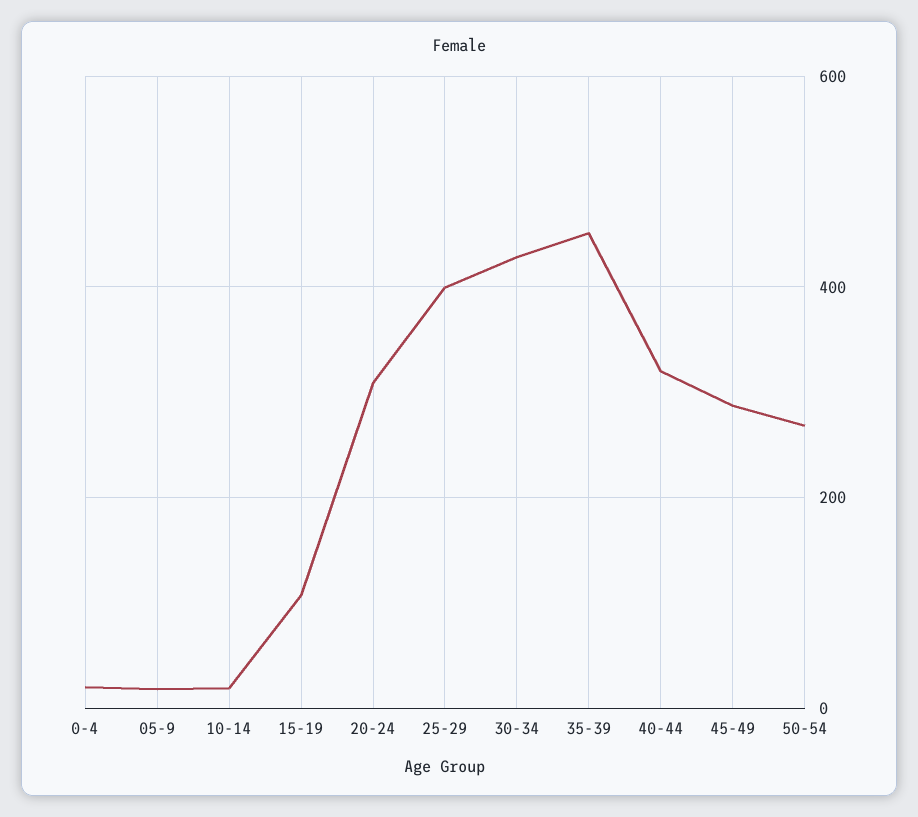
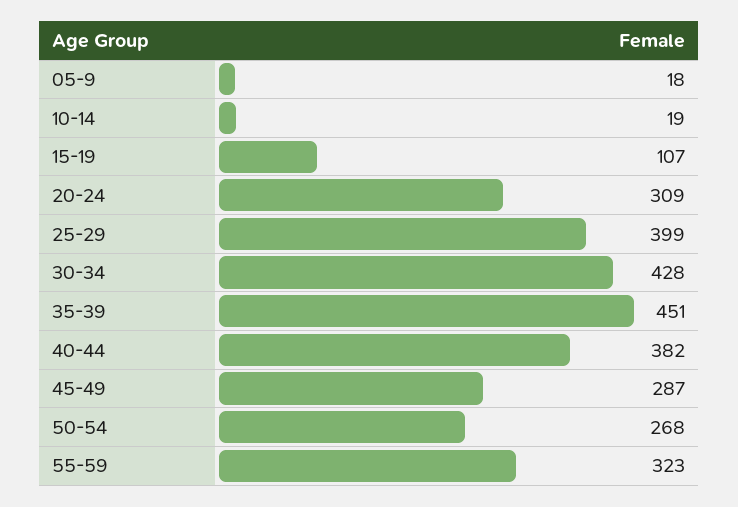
0-4: 20 -> none
40-44: 320 -> 382
55-59: none -> 323

